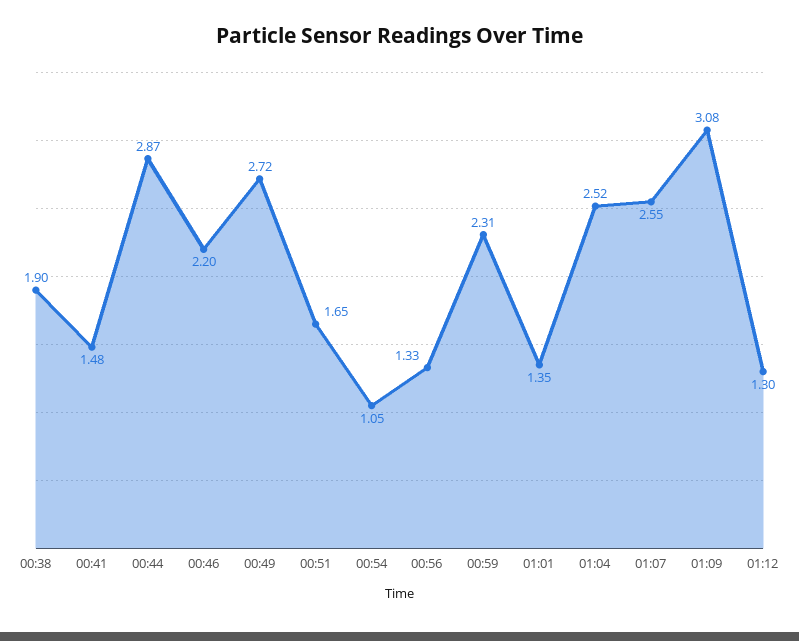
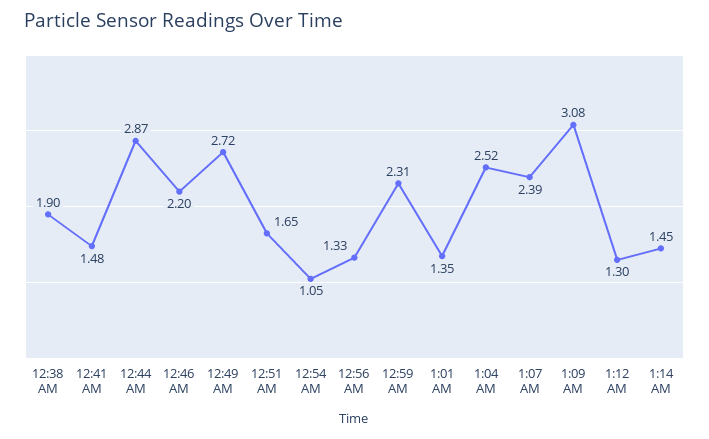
01:07: 2.55 -> 2.39
1:14 AM: none -> 1.45

